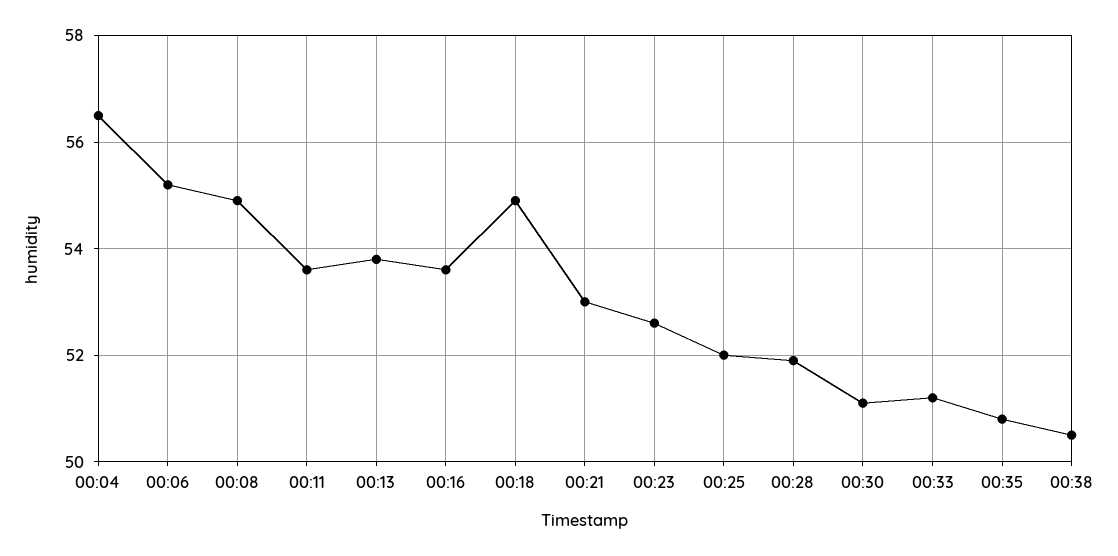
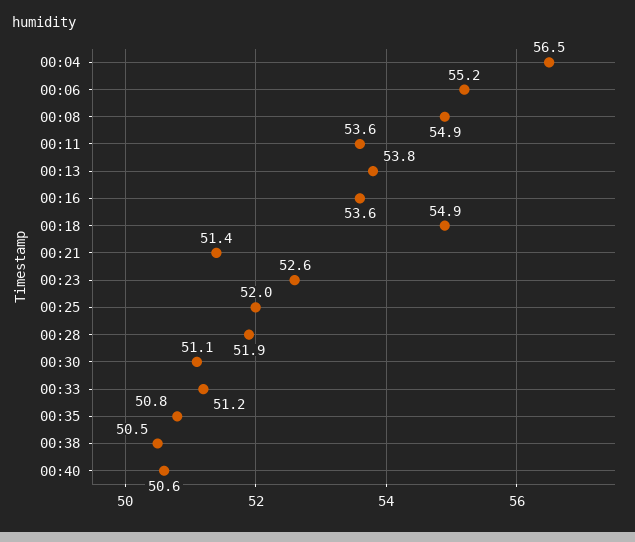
00:21: 53 -> 51.4
00:40: none -> 50.6

